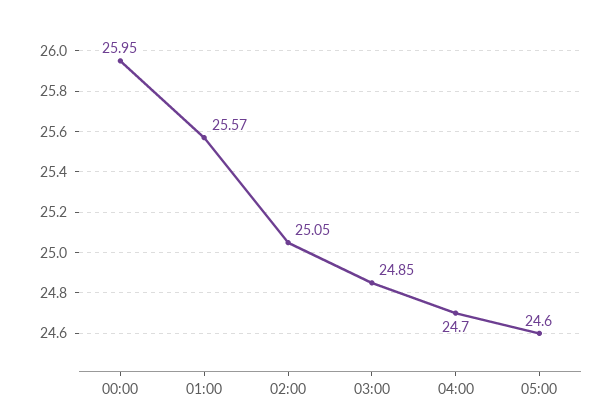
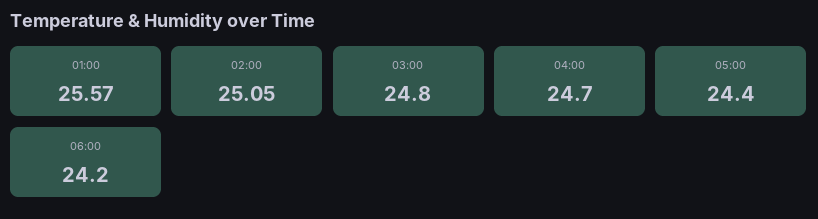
00:00: 25.95 -> none
03:00: 24.85 -> 24.8
05:00: 24.6 -> 24.4
06:00: none -> 24.2

